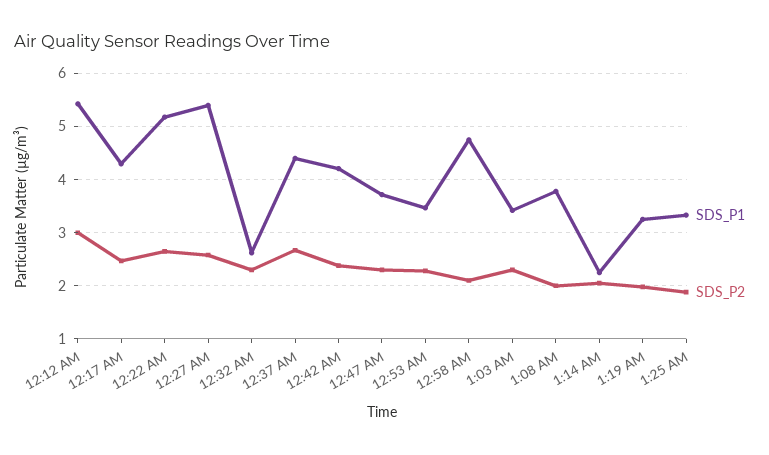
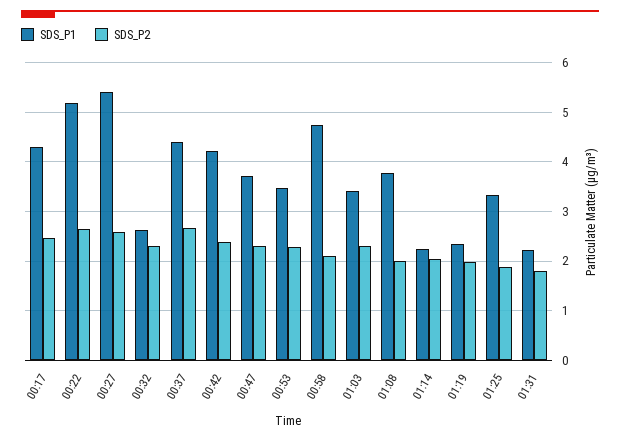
SDS_P1, 12:12 AM: 5.4 -> none
SDS_P2, 12:12 AM: 3 -> none
SDS_P1, 1:19 AM: 3.2 -> 2.4
SDS_P1, 01:31: none -> 2.2
SDS_P2, 01:31: none -> 1.8

